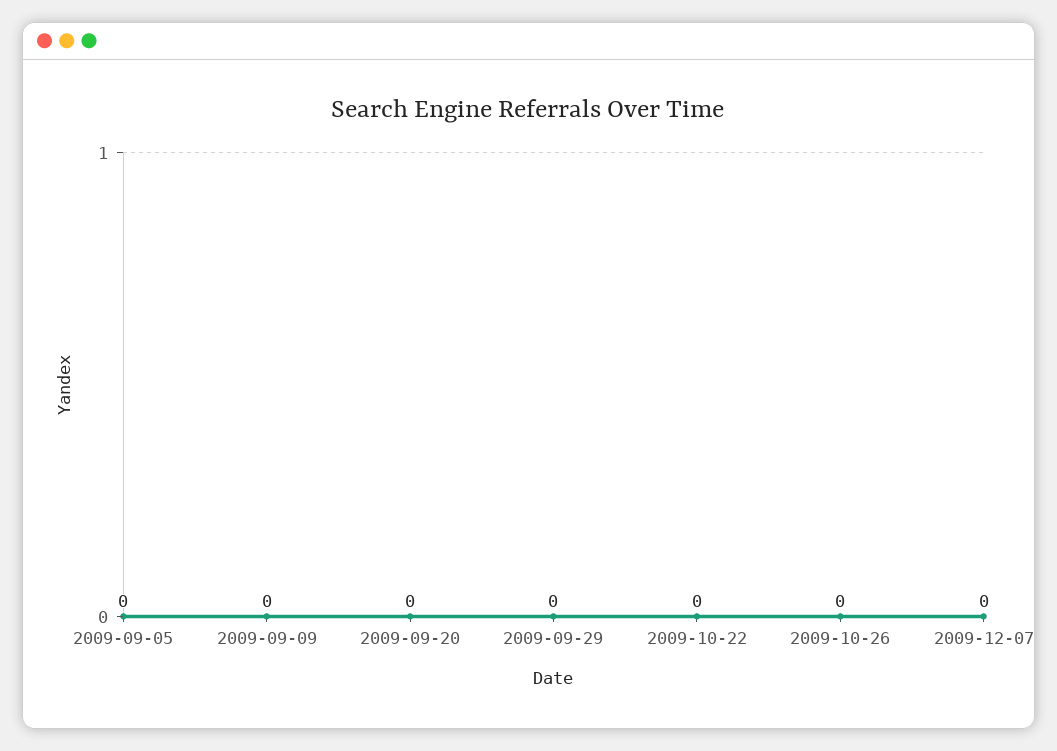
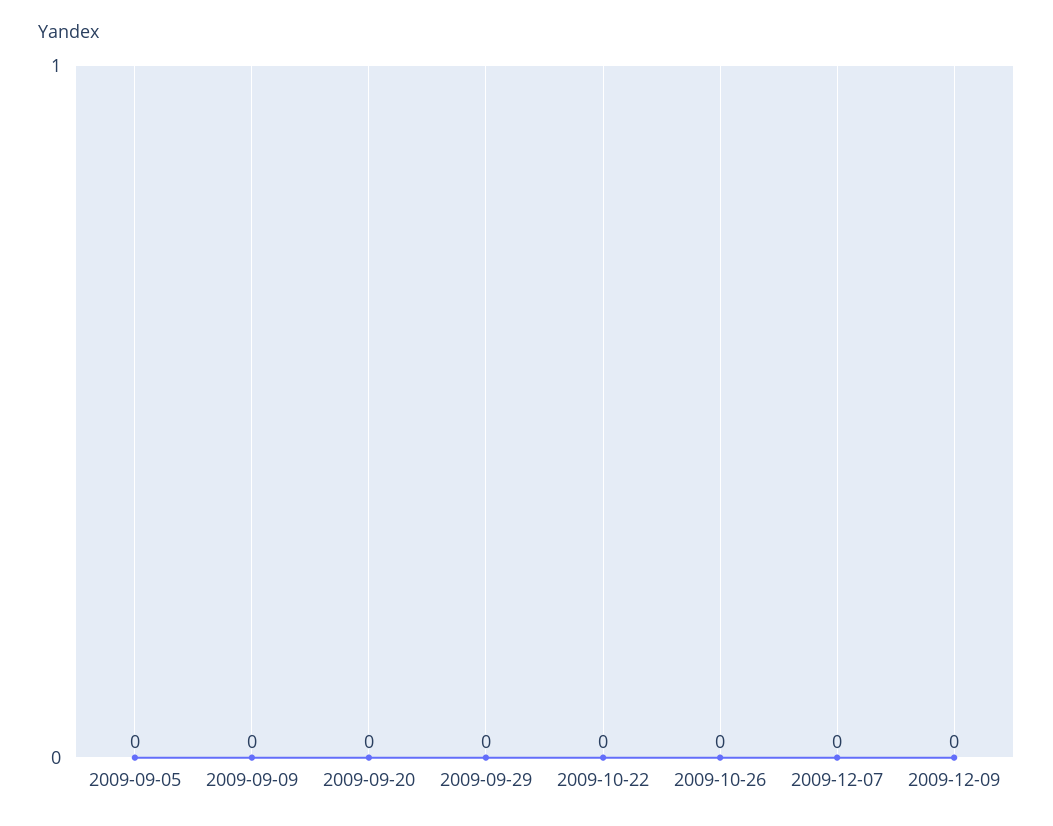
2009-12-09: none -> 0

